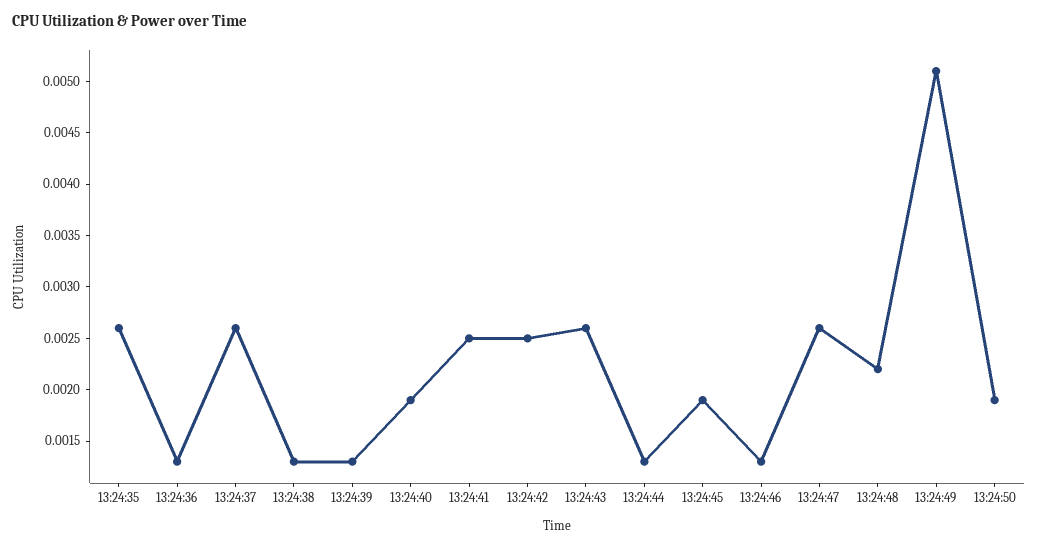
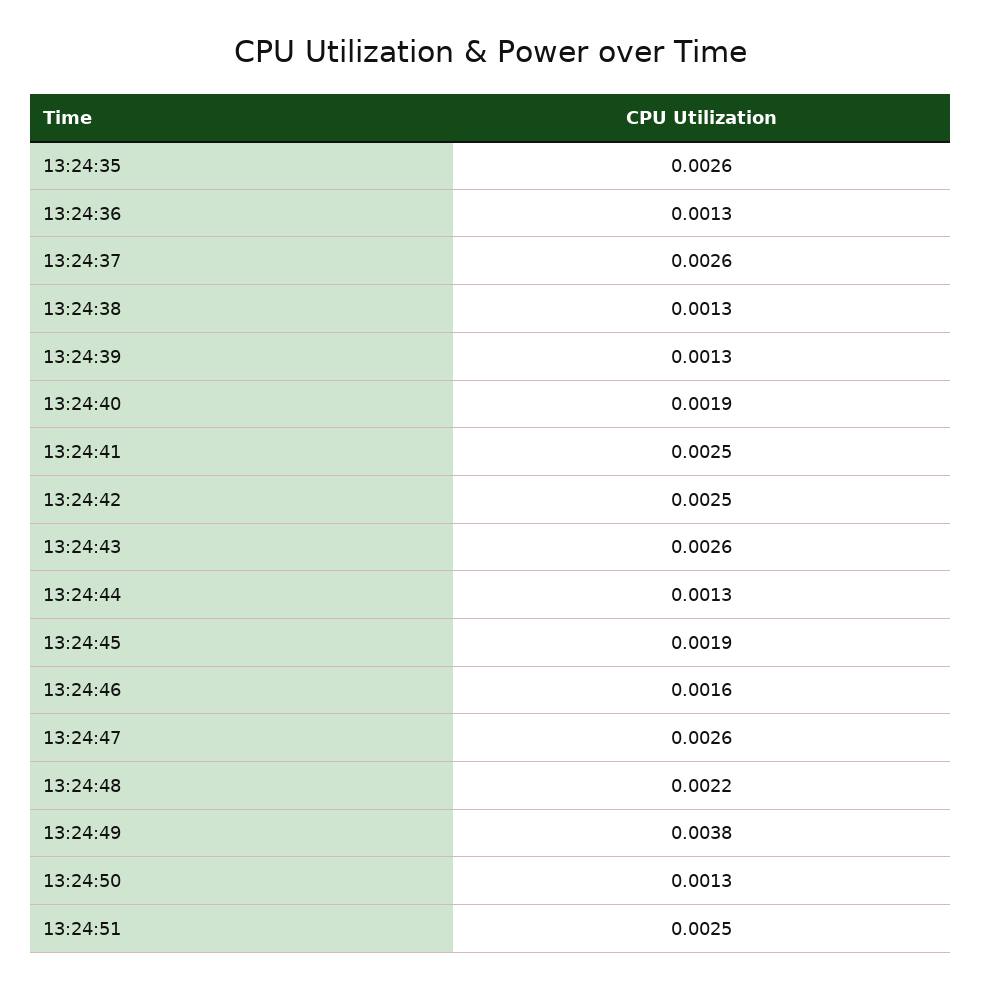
13:24:46: 0.0013 -> 0.0016
13:24:49: 0.0051 -> 0.0038
13:24:50: 0.0019 -> 0.0013
13:24:51: none -> 0.0025

